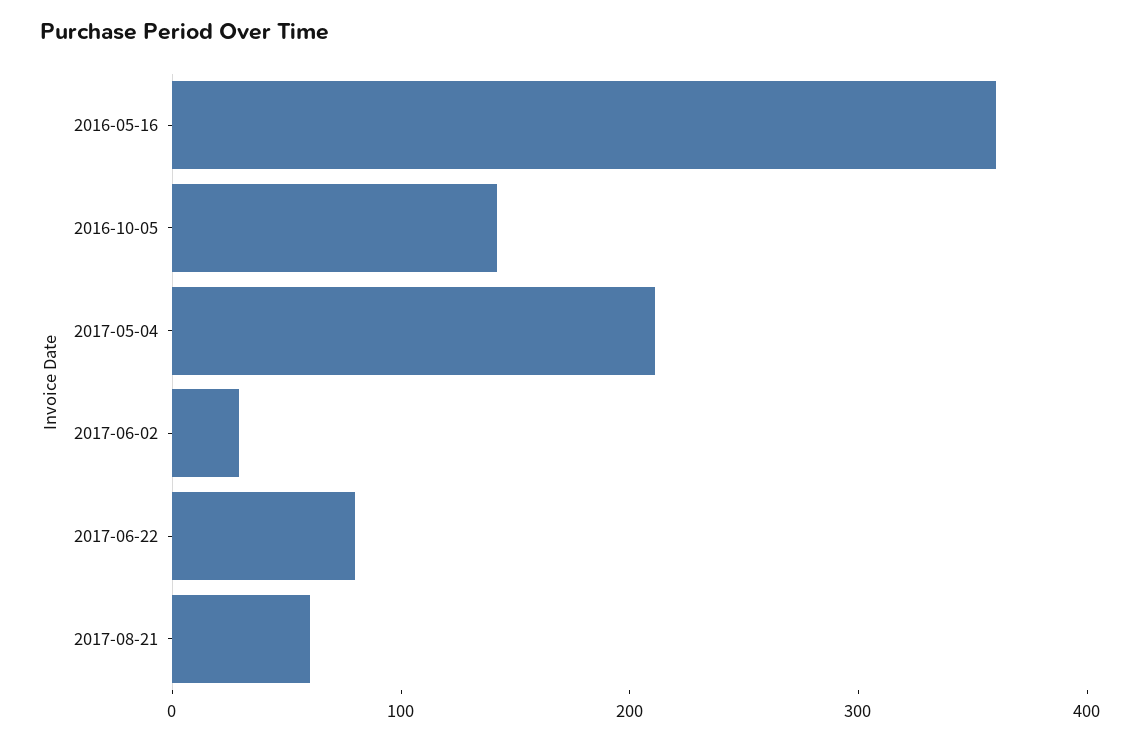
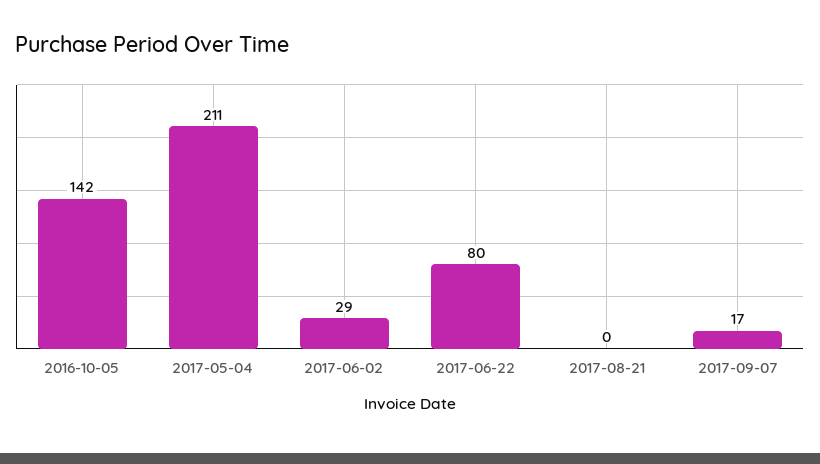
2016-05-16: 360 -> none
2017-08-21: 60 -> 0
2017-09-07: none -> 17

